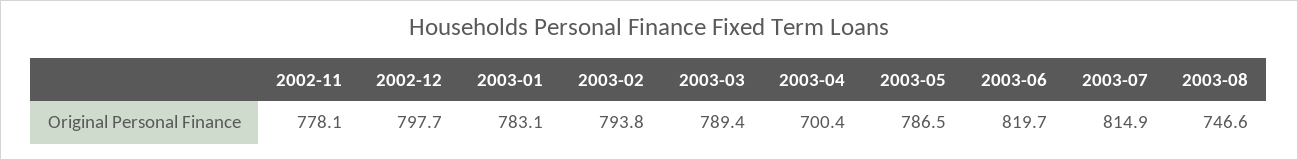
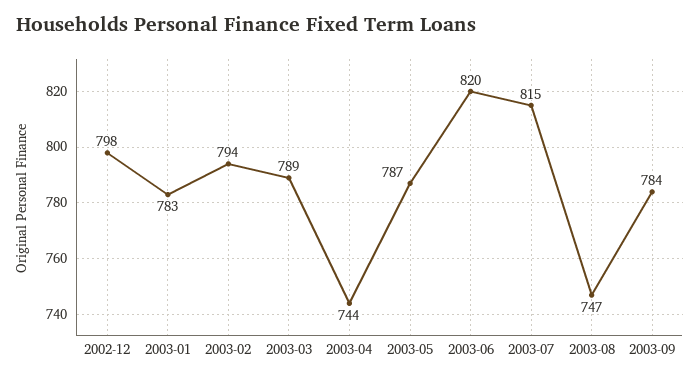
2002-11: 778.1 -> none
2003-04: 700.4 -> 744
2003-09: none -> 784

